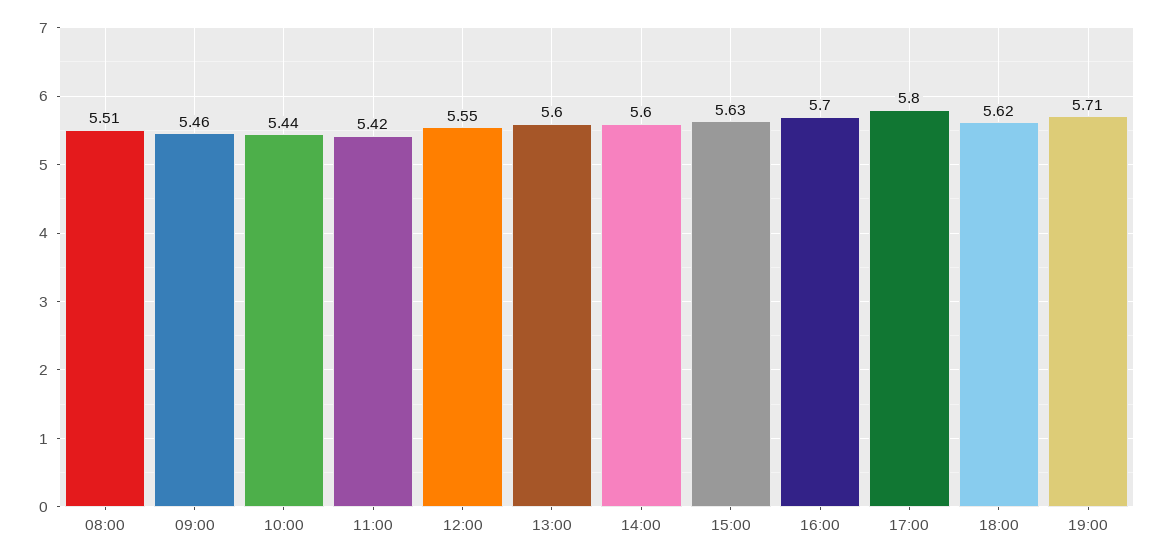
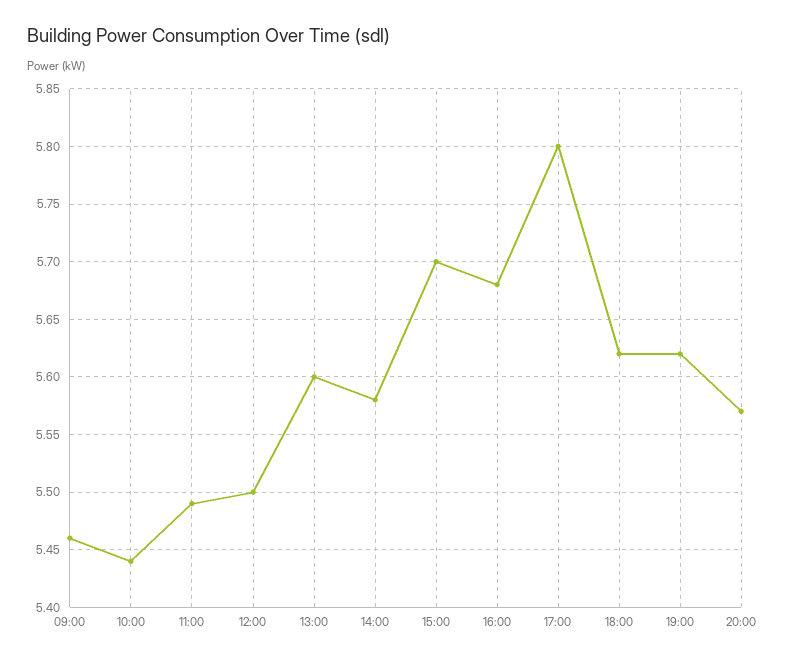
08:00: 5.51 -> none
11:00: 5.42 -> 5.49
12:00: 5.55 -> 5.5
14:00: 5.6 -> 5.58
15:00: 5.63 -> 5.7
16:00: 5.7 -> 5.68
19:00: 5.71 -> 5.62
20:00: none -> 5.57

